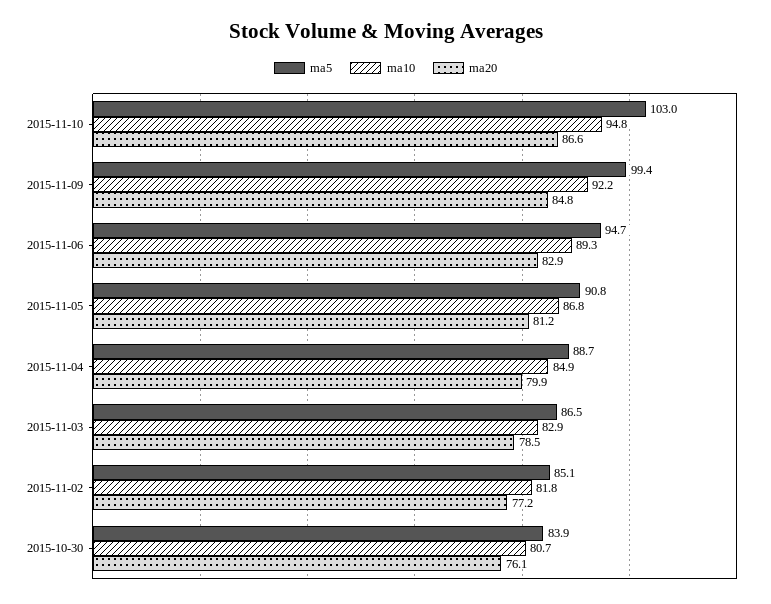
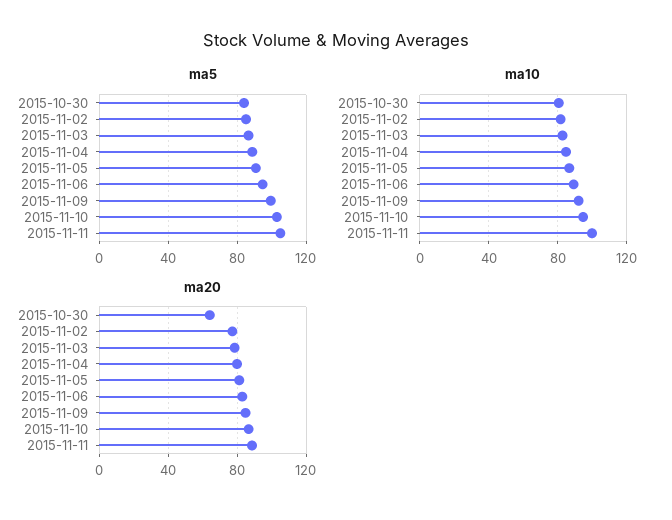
ma20, 2015-10-30: 76.1 -> 65
ma5, 2015-11-11: none -> 105
ma10, 2015-11-11: none -> 100
ma20, 2015-11-11: none -> 90

